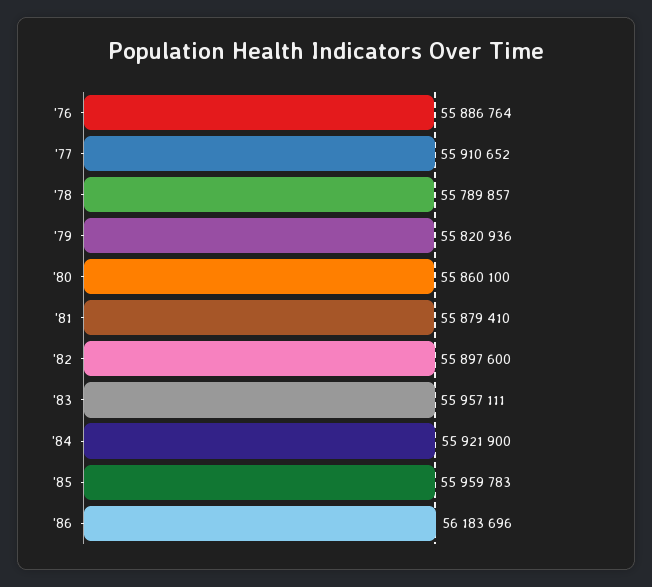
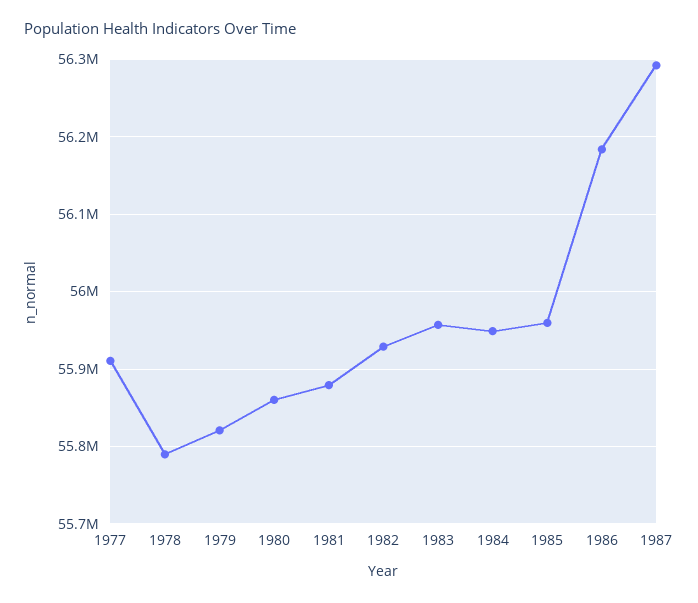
'76: 55886764 -> none
'82: 55897600 -> 55930000
'84: 55921900 -> 55950000
1987: none -> 56290000

